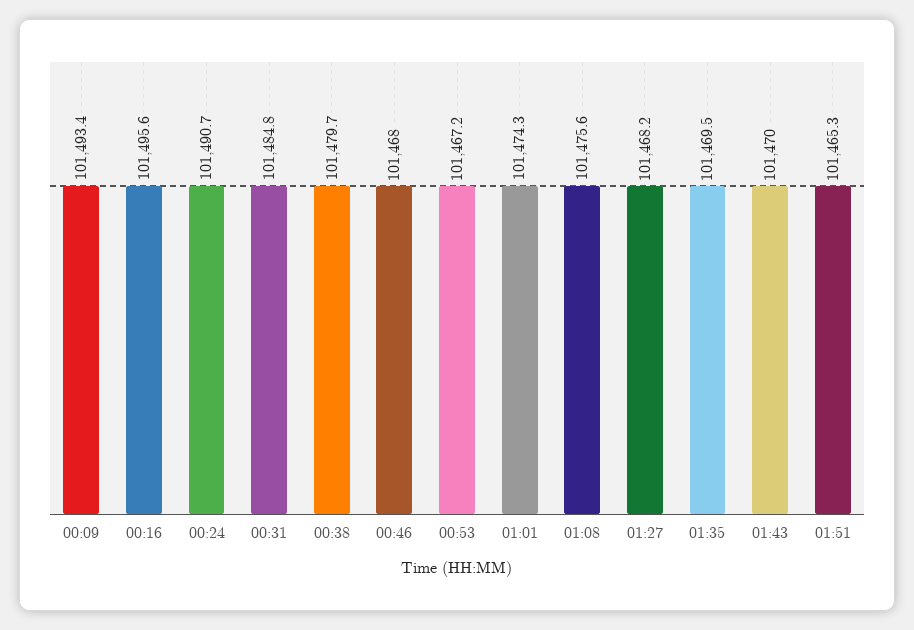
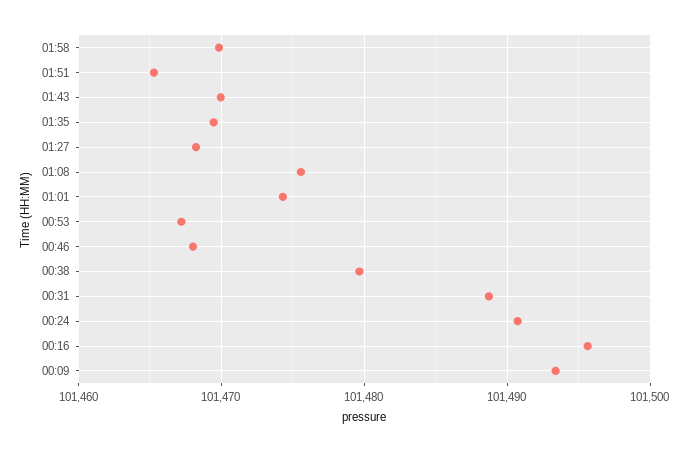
00:31: 101484.8 -> 101489
01:58: none -> 101470

